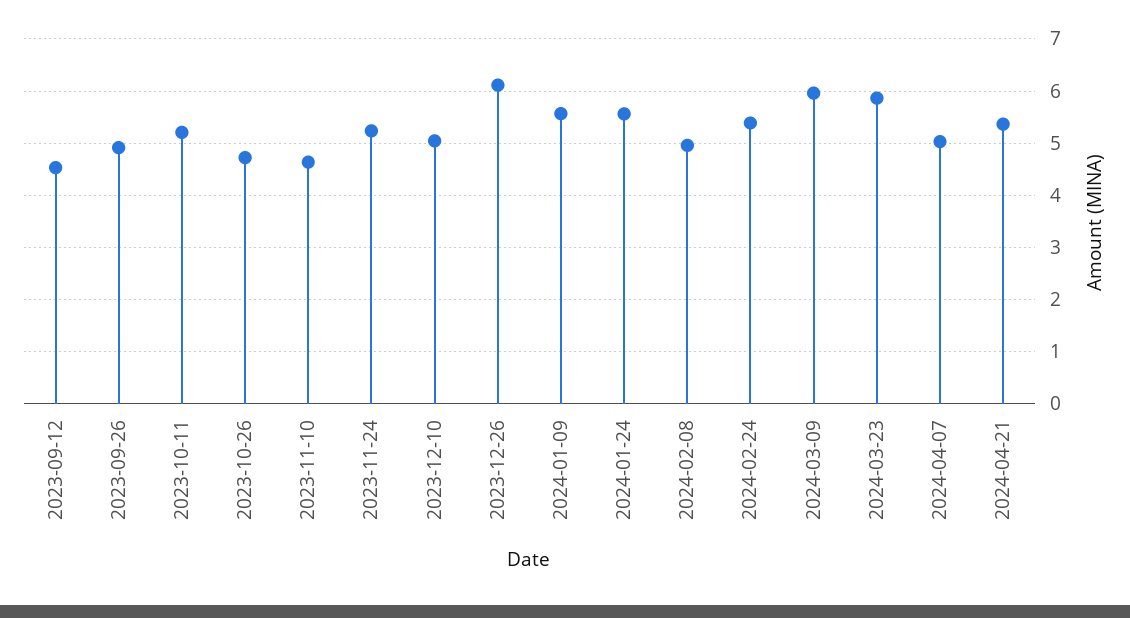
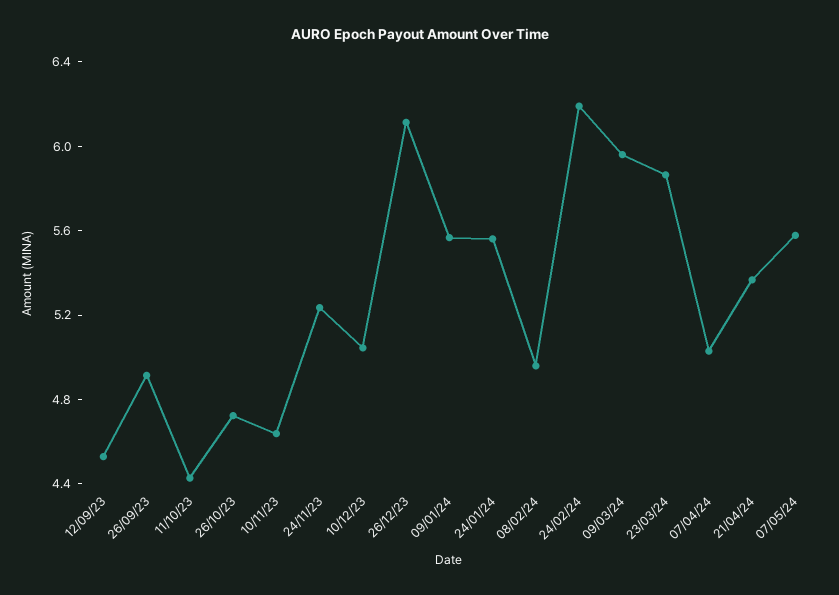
2023-10-11: 5.2 -> 4.4
2024-02-24: 5.4 -> 6.2
07/05/24: none -> 5.6

